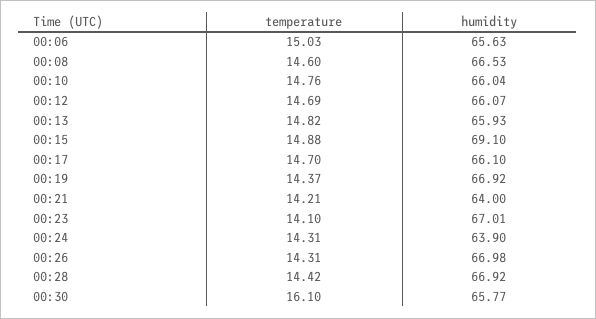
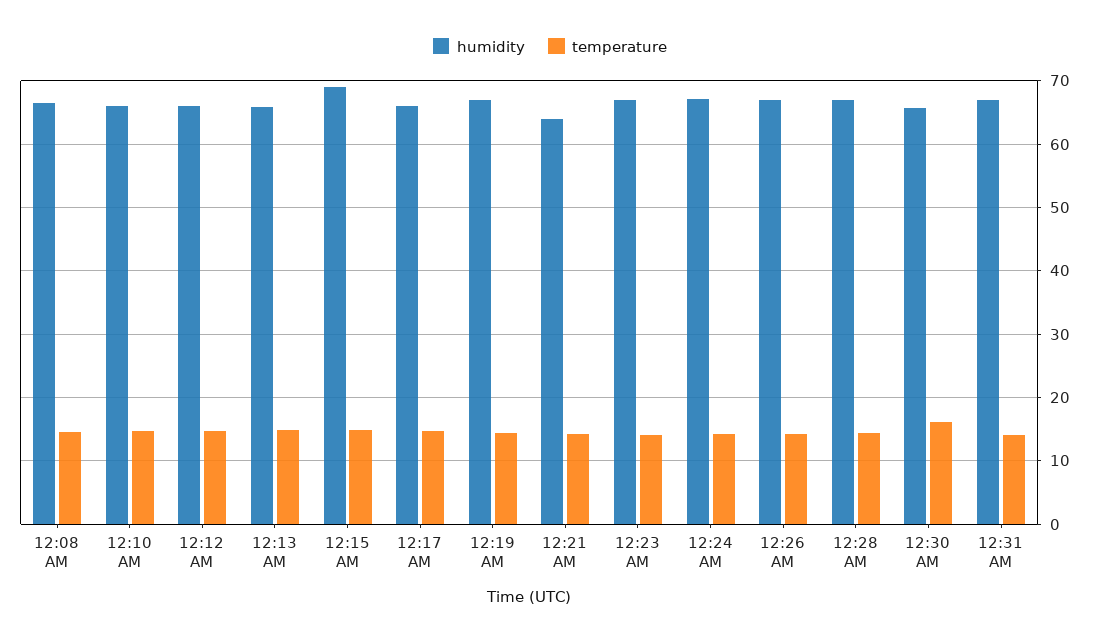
temperature, 00:06: 15.03 -> none
humidity, 00:06: 65.63 -> none
humidity, 00:24: 63.9 -> 67
humidity, 12:31 AM: none -> 67
temperature, 12:31 AM: none -> 14

